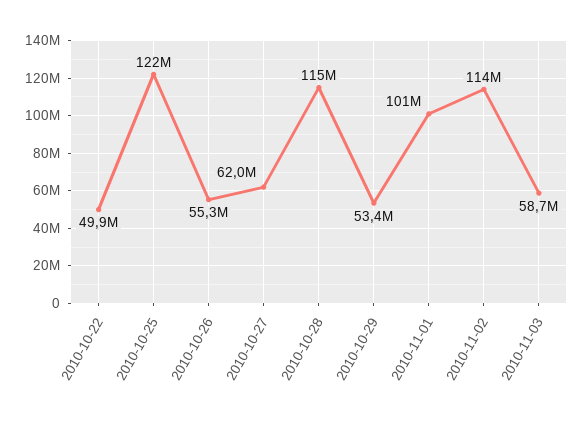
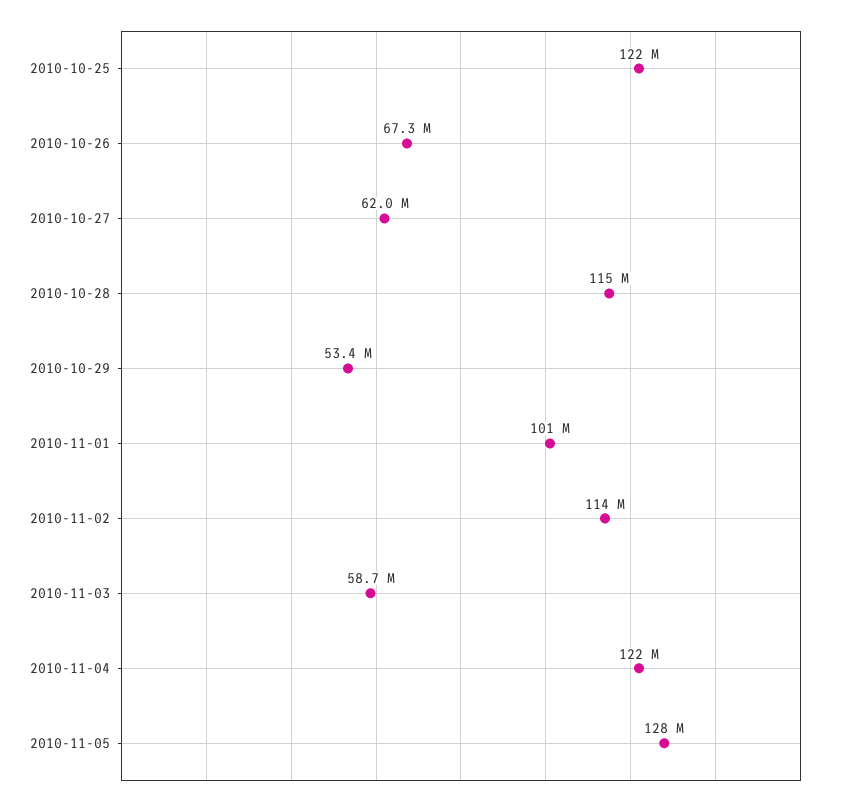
2010-10-22: 49900000 -> none
2010-10-26: 55300000 -> 67300000
2010-11-04: none -> 122000000
2010-11-05: none -> 128000000

